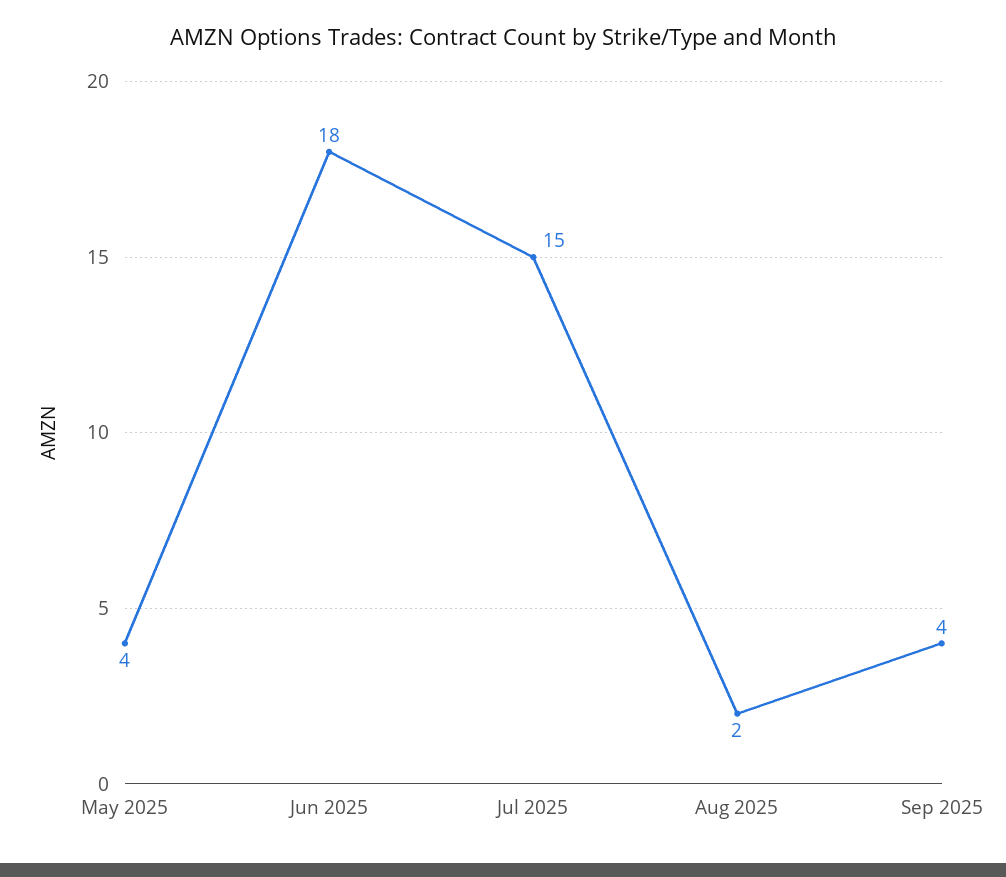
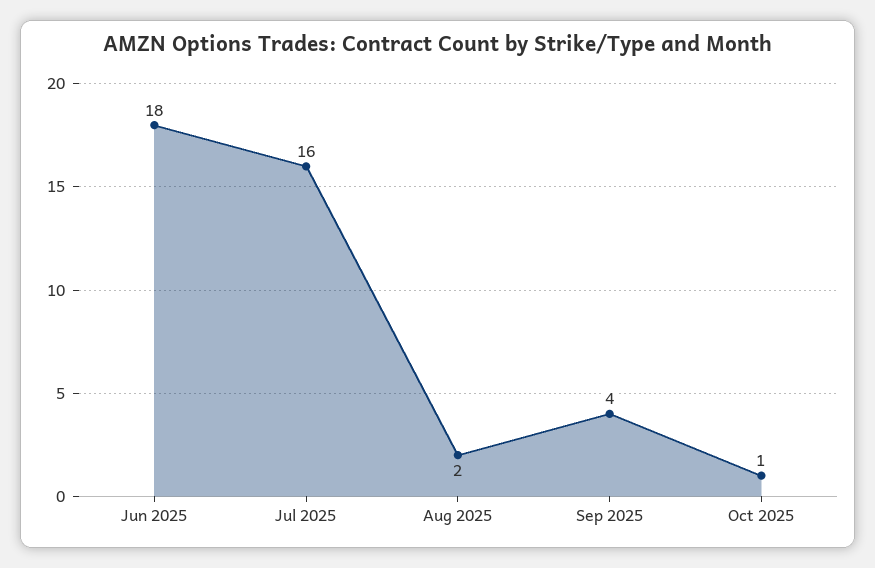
May 2025: 4 -> none
Jul 2025: 15 -> 16
Oct 2025: none -> 1

